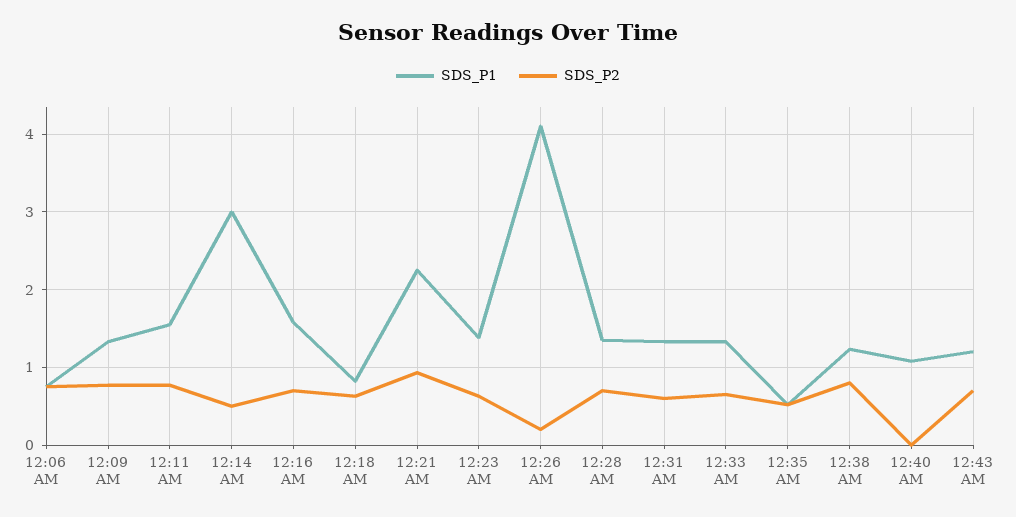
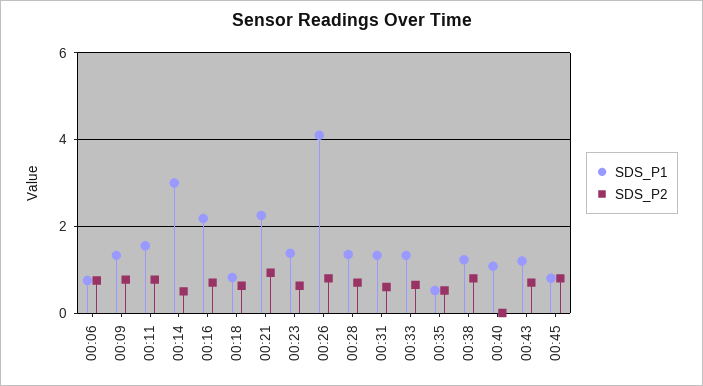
SDS_P1, 12:16 AM: 1.6 -> 2.2
SDS_P2, 12:26 AM: 0.2 -> 0.8
SDS_P1, 00:45: none -> 0.8
SDS_P2, 00:45: none -> 0.8

